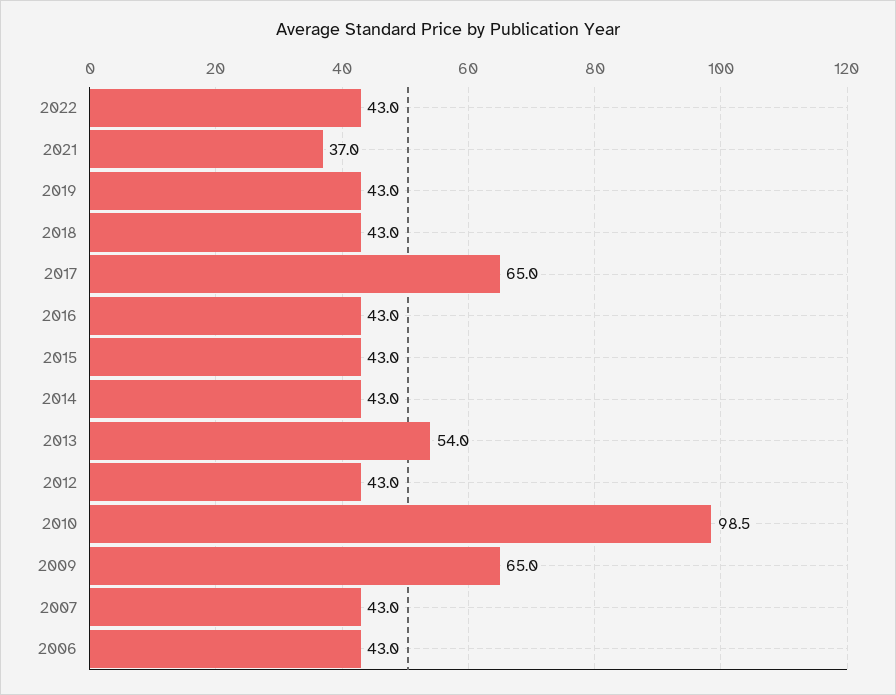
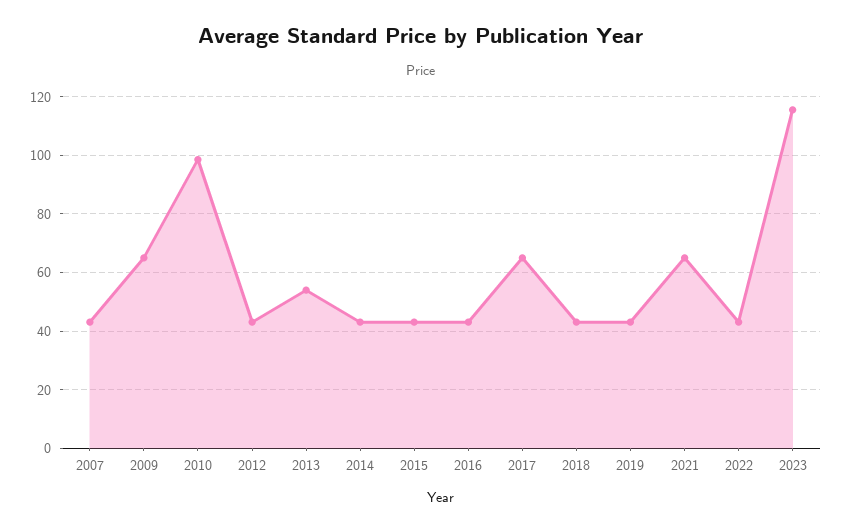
2021: 37 -> 65
2006: 43 -> none
2023: none -> 115

